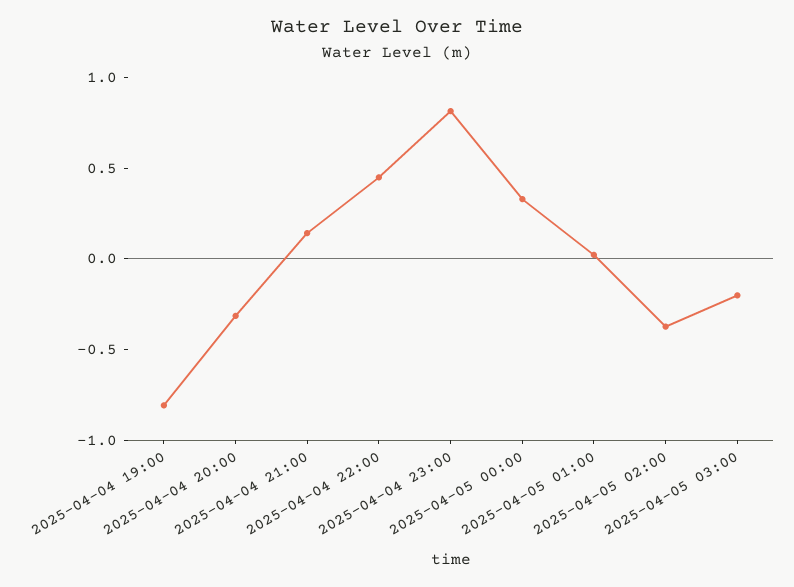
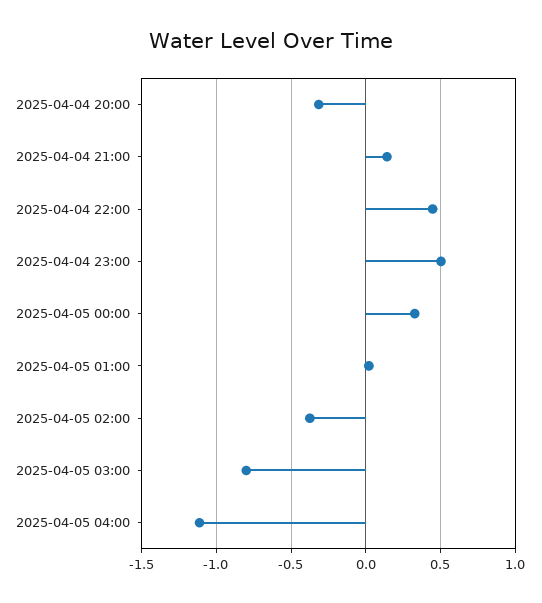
2025-04-04 19:00: -0.8 -> none
2025-04-04 23:00: 0.8 -> 0.5
2025-04-05 03:00: -0.2 -> -0.8
2025-04-05 04:00: none -> -1.1

